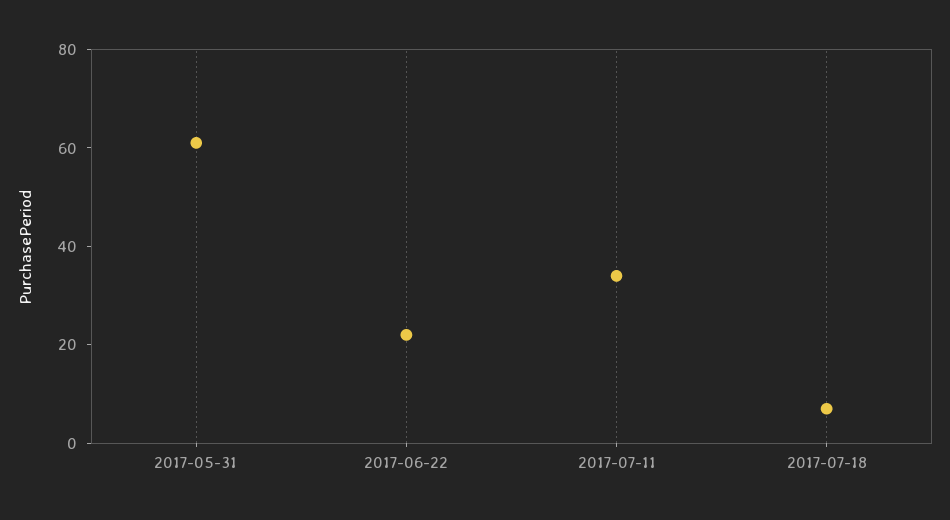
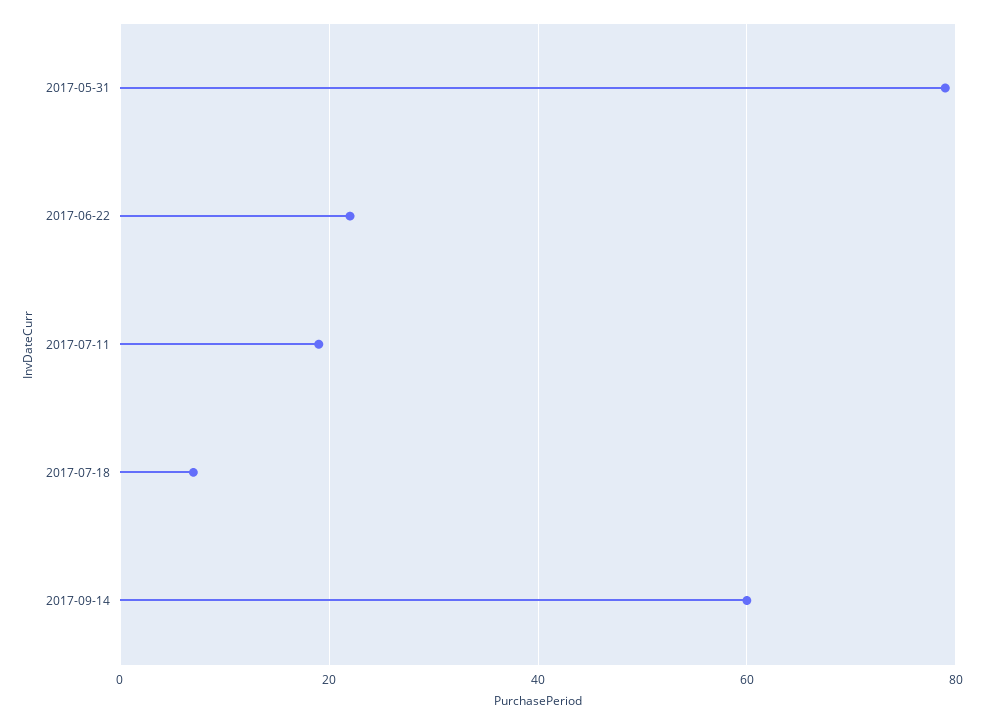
2017-05-31: 60 -> 80
2017-07-11: 35 -> 20
2017-09-14: none -> 60

